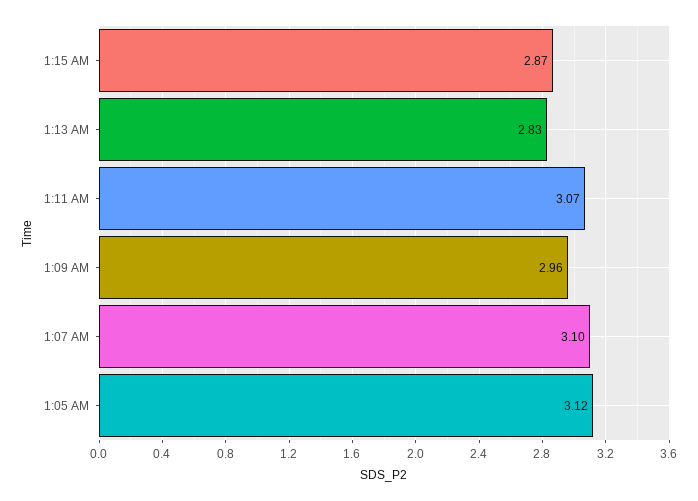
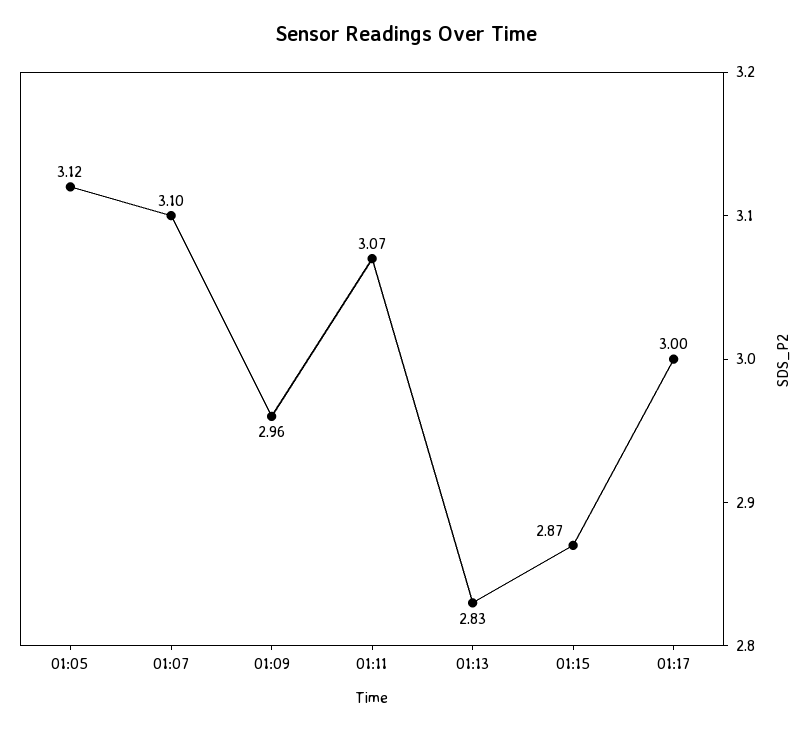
01:17: none -> 3

